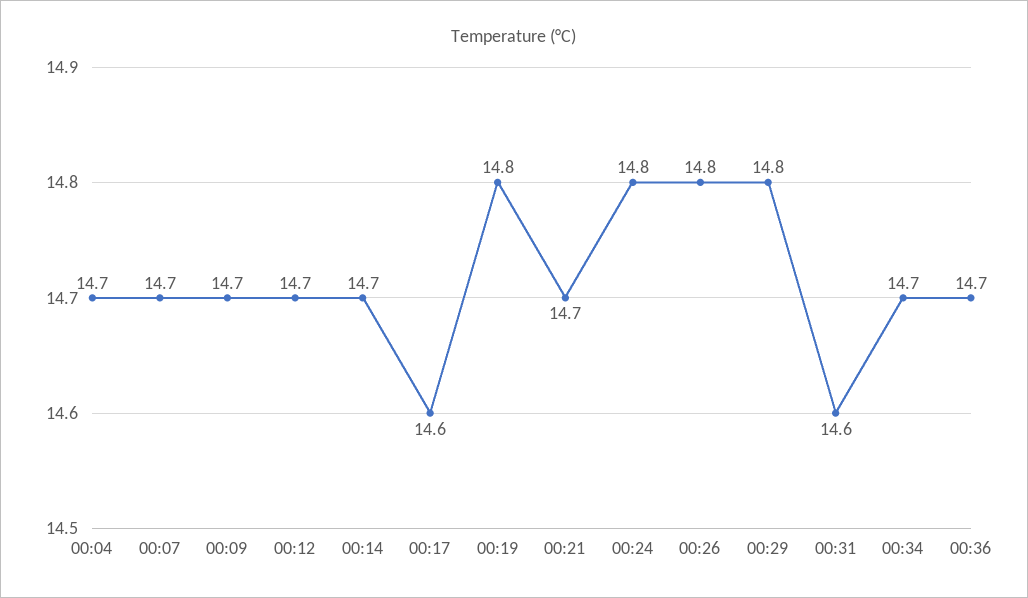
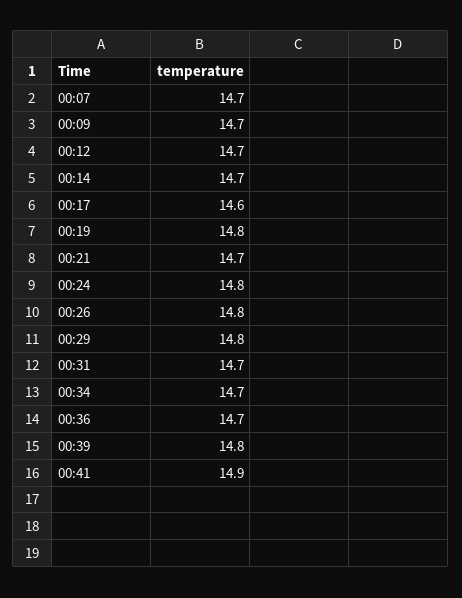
00:04: 14.7 -> none
00:31: 14.6 -> 14.7
00:39: none -> 14.8
00:41: none -> 14.9

